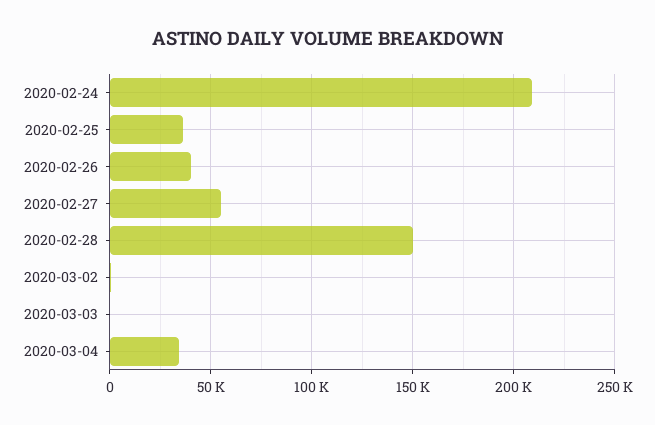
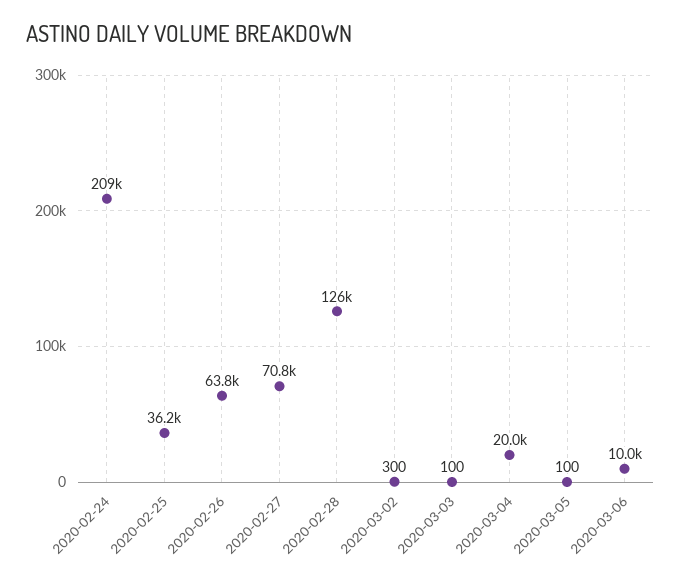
2020-02-26: 40000 -> 63800
2020-02-27: 55000 -> 70800
2020-02-28: 150000 -> 126000
2020-03-04: 35000 -> 20000
2020-03-05: none -> 100
2020-03-06: none -> 10000

